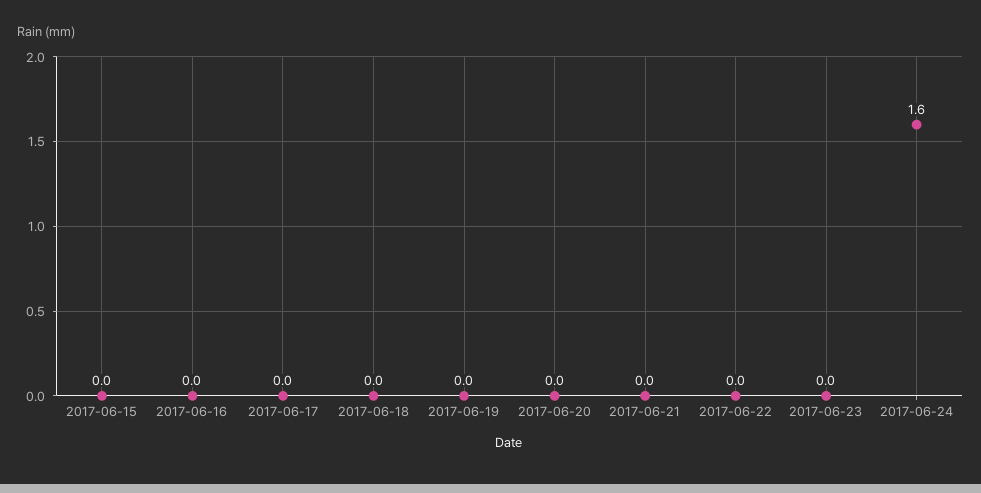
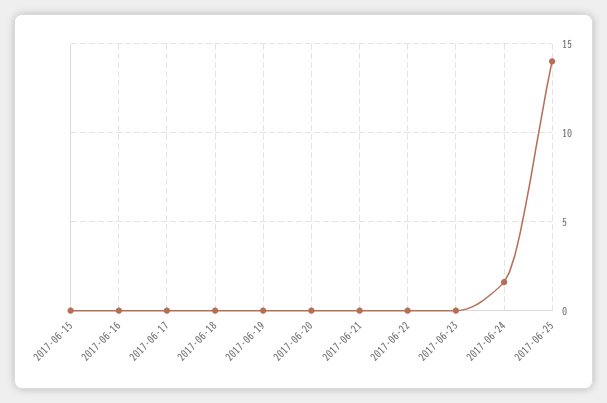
2017-06-25: none -> 14

